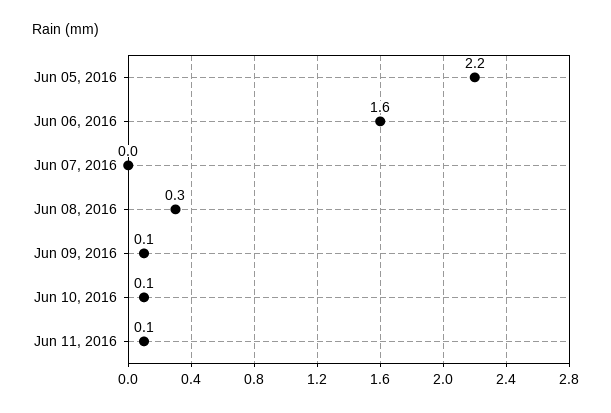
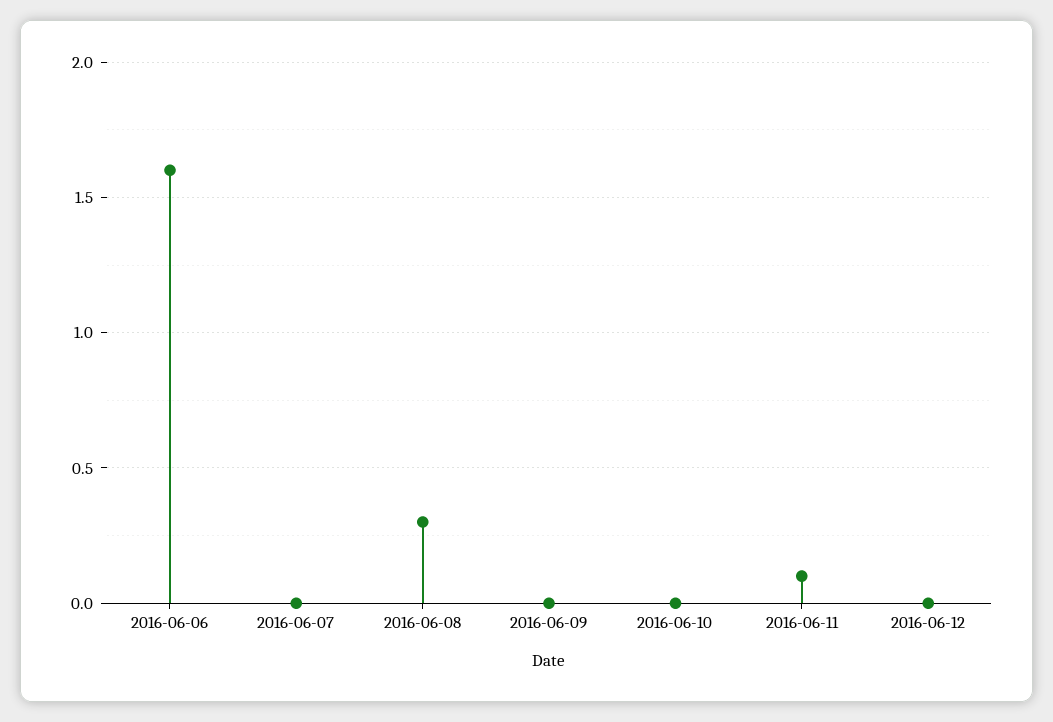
Jun 05, 2016: 2.2 -> none
Jun 09, 2016: 0.1 -> 0
Jun 10, 2016: 0.1 -> 0
2016-06-12: none -> 0

